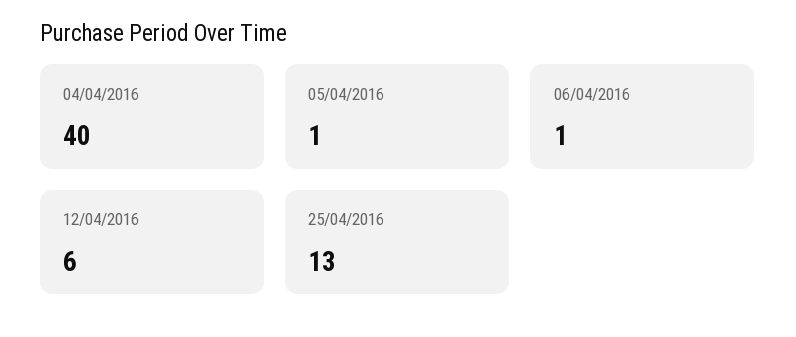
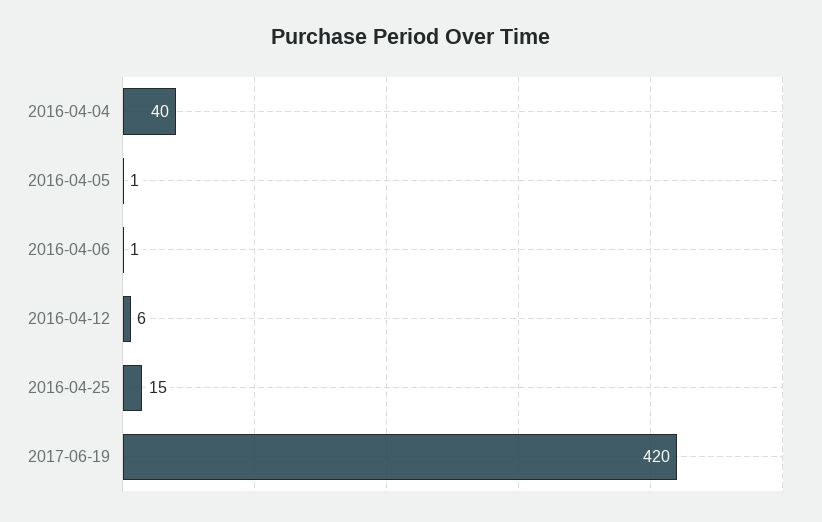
25/04/2016: 13 -> 15
2017-06-19: none -> 420

